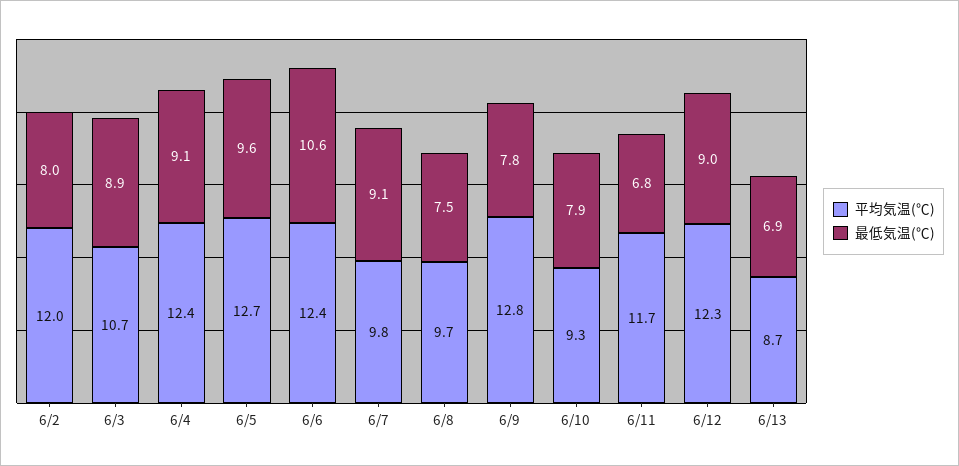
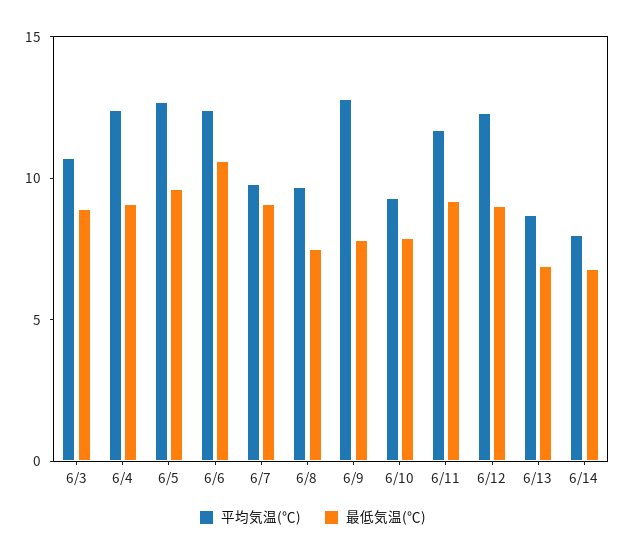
平均気温(℃), 6/2: 12 -> none
最低気温(℃), 6/2: 8 -> none
最低気温(℃), 6/11: 6.8 -> 9
平均気温(℃), 6/14: none -> 8
最低気温(℃), 6/14: none -> 7

